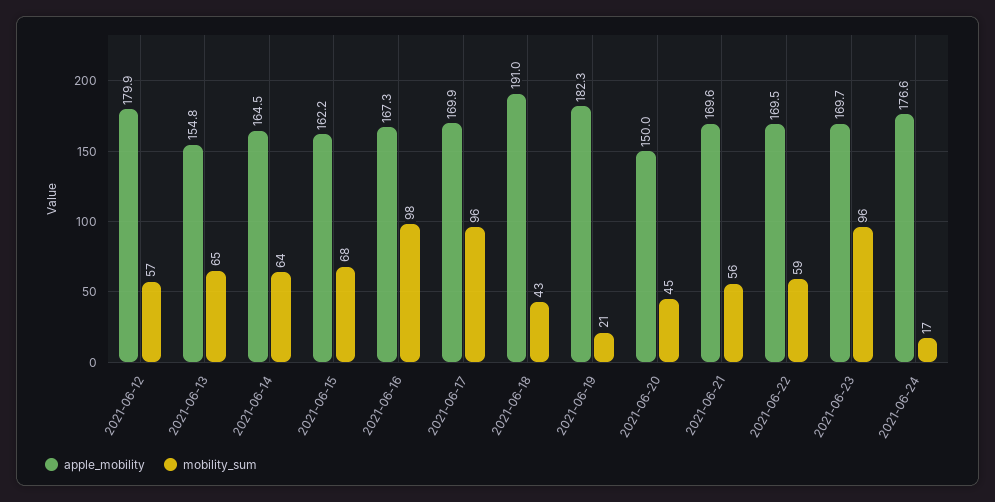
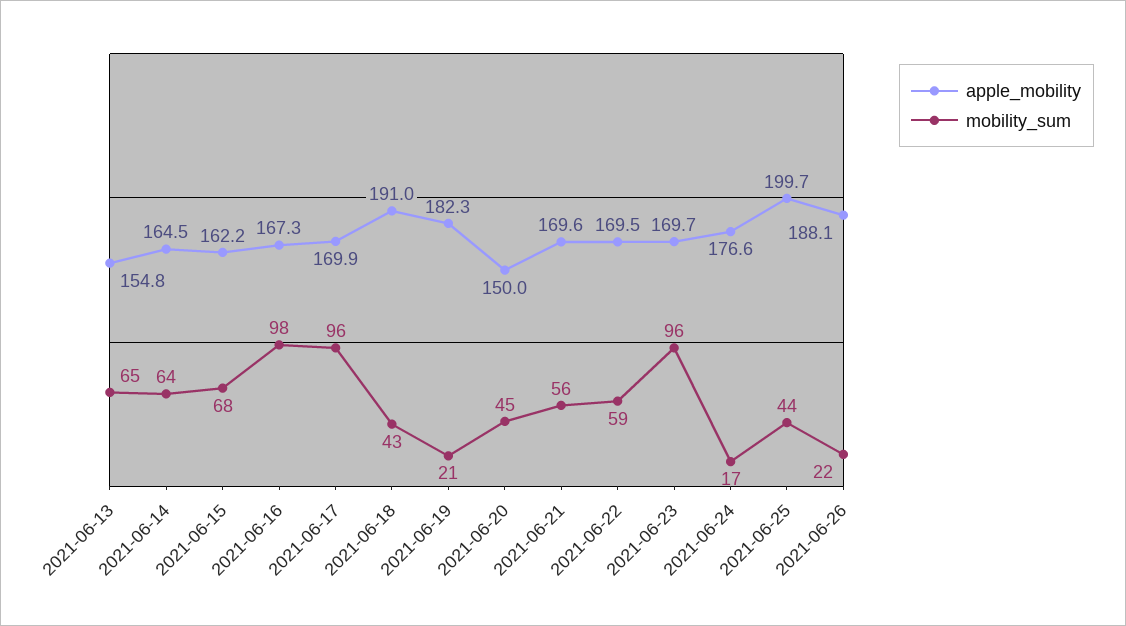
apple_mobility, 2021-06-12: 179.9 -> none
mobility_sum, 2021-06-12: 57 -> none
apple_mobility, 2021-06-25: none -> 199.7
mobility_sum, 2021-06-25: none -> 44
apple_mobility, 2021-06-26: none -> 188.1
mobility_sum, 2021-06-26: none -> 22

